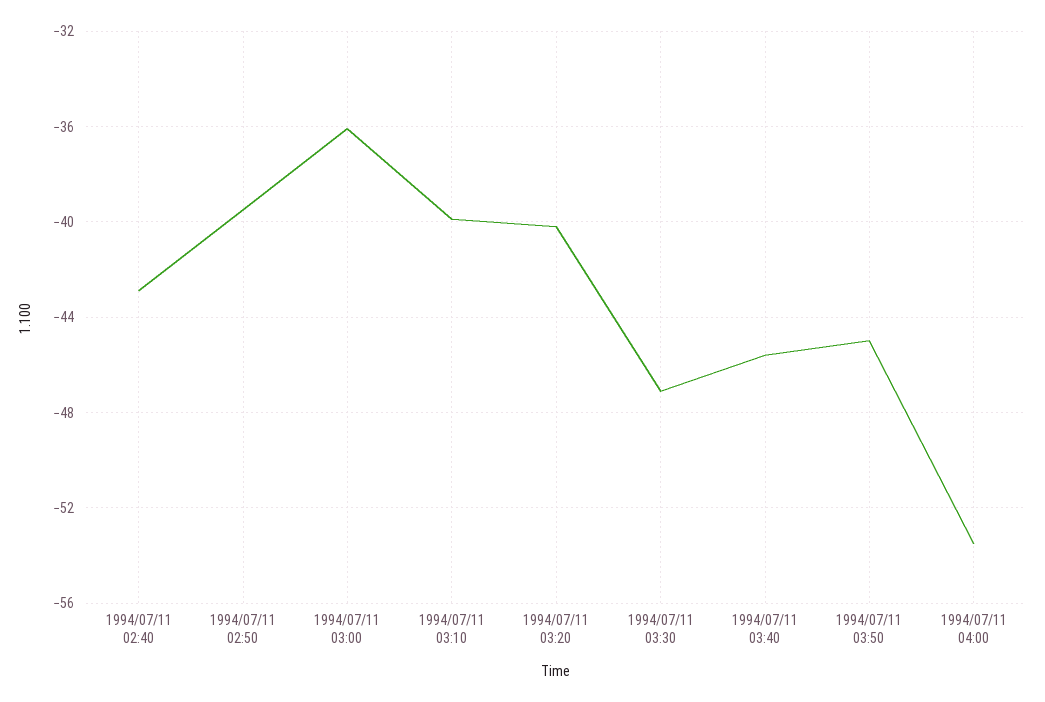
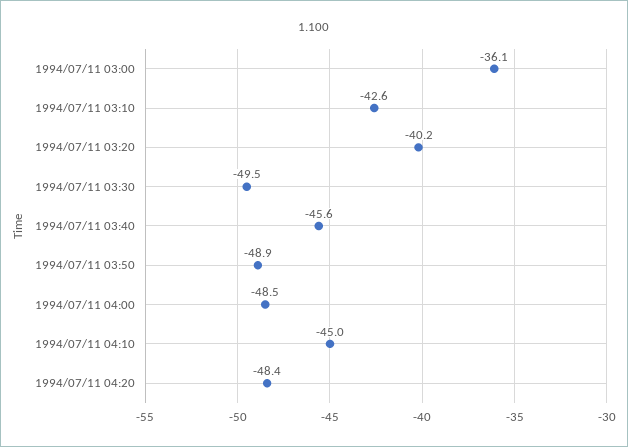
1994/07/11 02:40: -43 -> none
1994/07/11 02:50: -39.5 -> none
1994/07/11 03:10: -40 -> -42.6
1994/07/11 03:30: -47 -> -49.5
1994/07/11 03:50: -45 -> -48.9
1994/07/11 04:00: -53.5 -> -48.5
1994/07/11 04:10: none -> -45
1994/07/11 04:20: none -> -48.4

